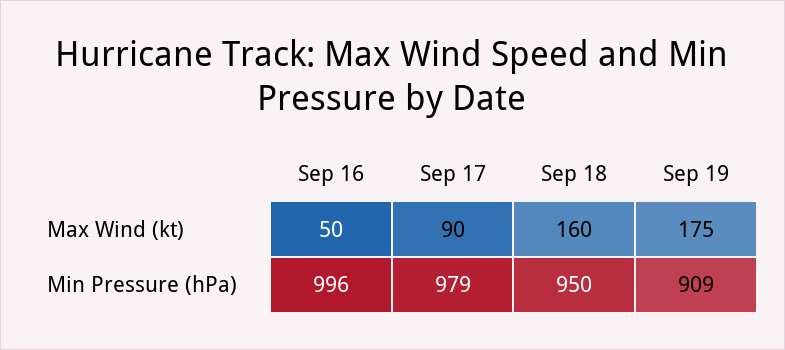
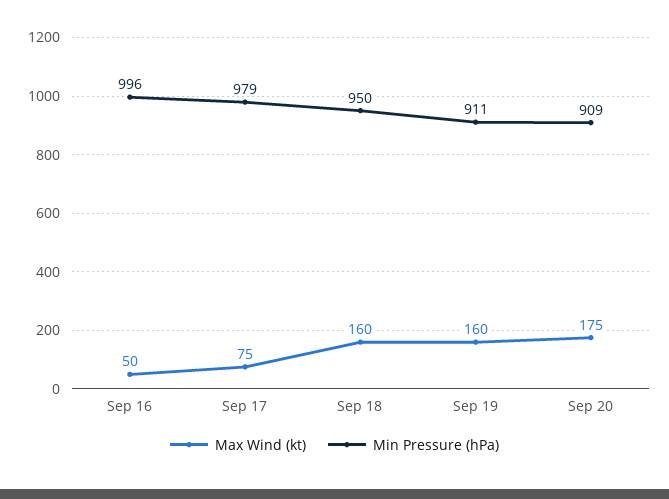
Max Wind (kt), Sep 17: 90 -> 75
Max Wind (kt), Sep 19: 175 -> 160
Min Pressure (hPa), Sep 19: 909 -> 911
Max Wind (kt), Sep 20: none -> 175
Min Pressure (hPa), Sep 20: none -> 909

